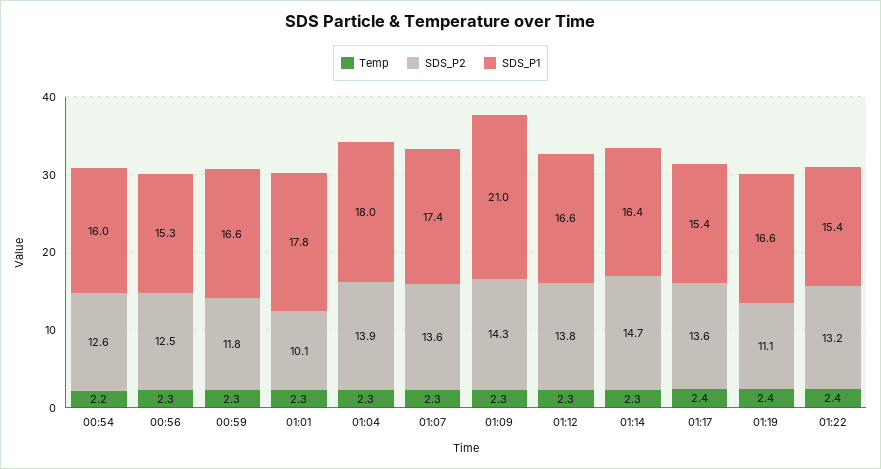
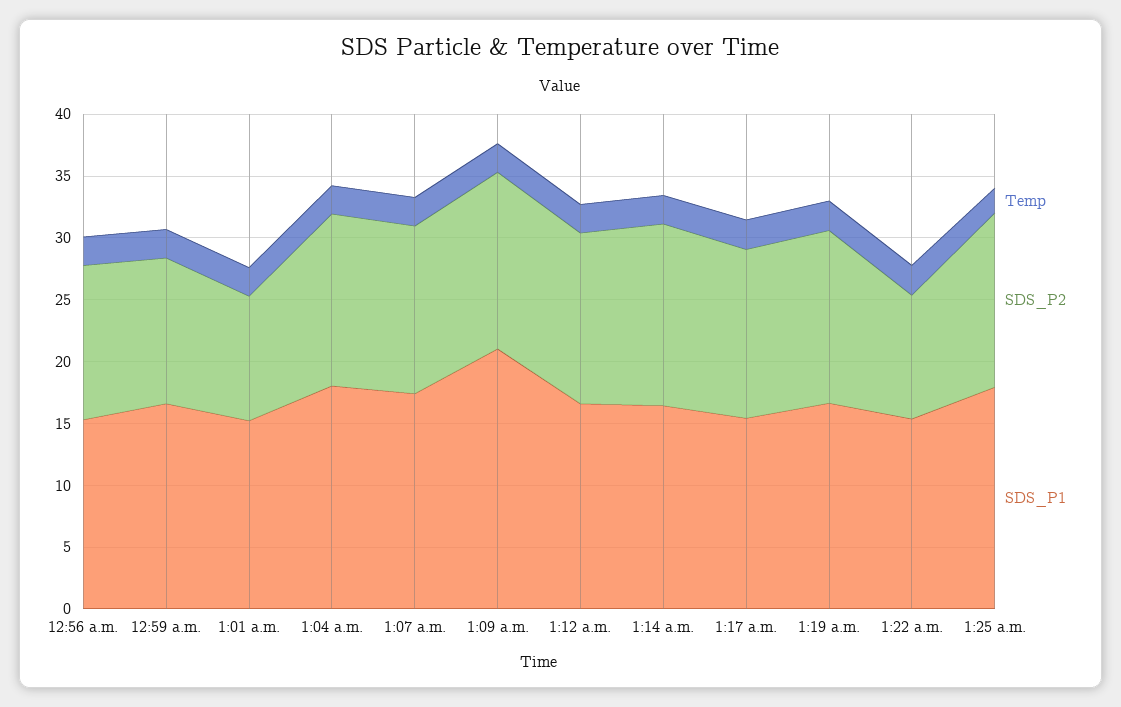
Temp, 00:54: 2.2 -> none
SDS_P2, 00:54: 12.6 -> none
SDS_P1, 00:54: 16 -> none
SDS_P1, 01:01: 17.8 -> 15
SDS_P2, 01:19: 11.1 -> 14
SDS_P2, 01:22: 13.2 -> 10
Temp, 1:25 a.m.: none -> 2
SDS_P2, 1:25 a.m.: none -> 14
SDS_P1, 1:25 a.m.: none -> 18

